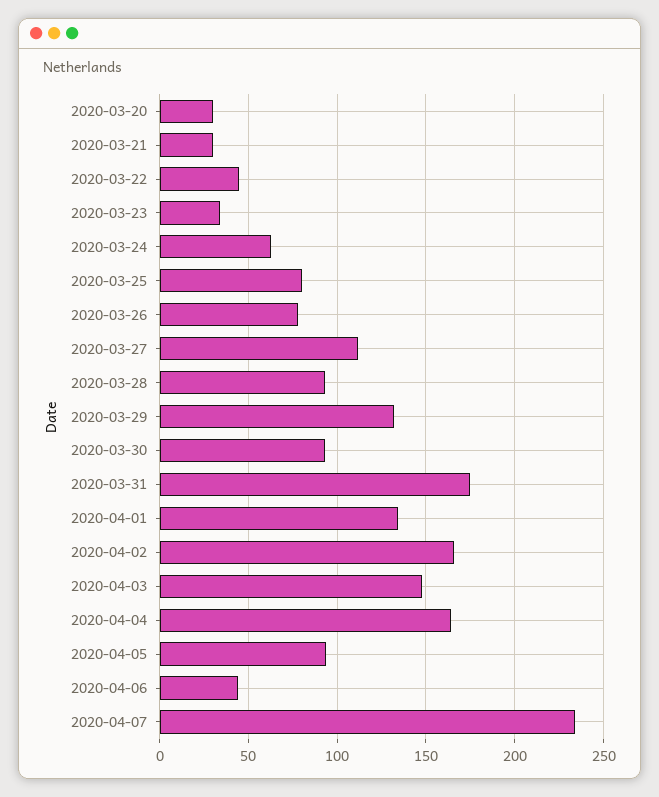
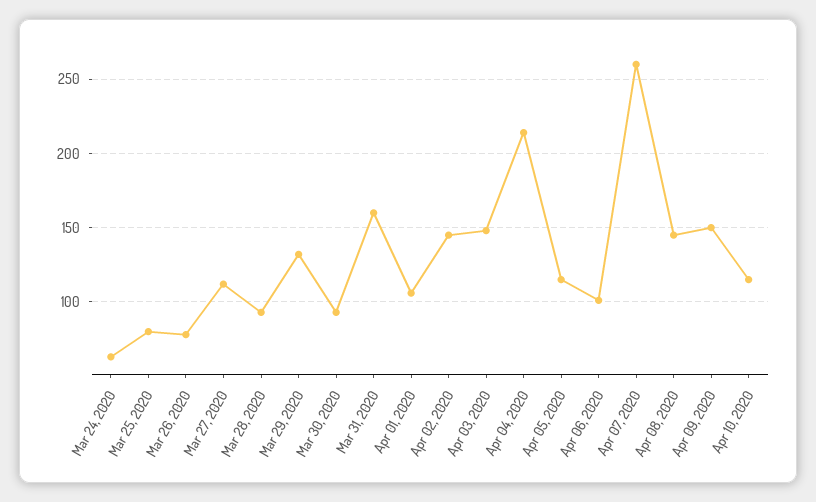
2020-03-20: 30 -> none
2020-03-21: 30 -> none
2020-03-22: 45 -> none
2020-03-23: 35 -> none
2020-03-31: 175 -> 160
2020-04-01: 135 -> 105
2020-04-02: 165 -> 145
2020-04-04: 165 -> 215
2020-04-05: 95 -> 115
2020-04-06: 45 -> 100
2020-04-07: 235 -> 260
Apr 08, 2020: none -> 145
Apr 09, 2020: none -> 150
Apr 10, 2020: none -> 115

